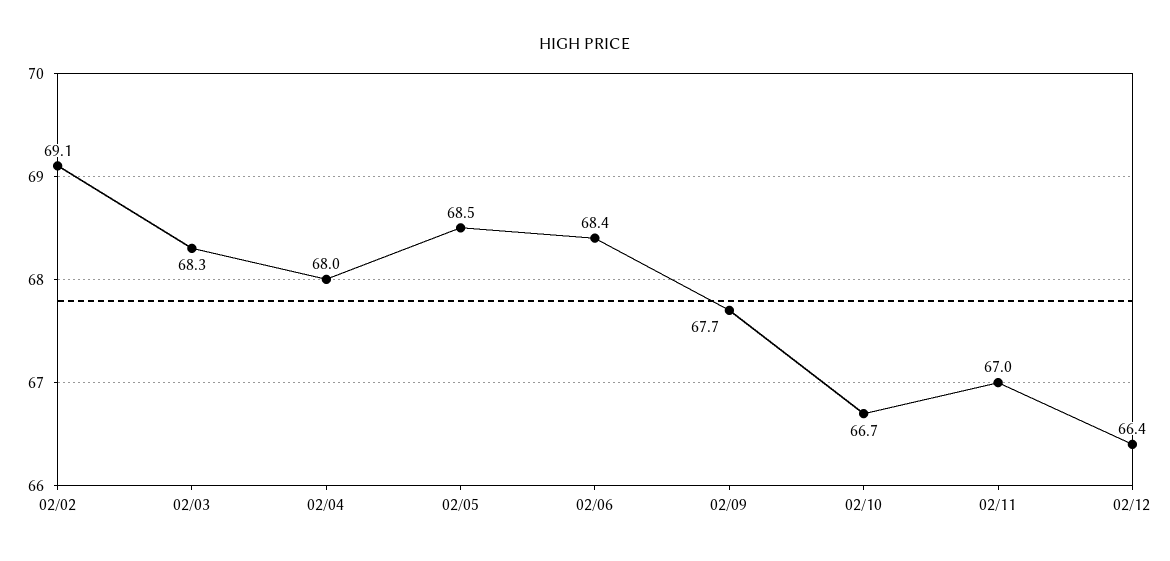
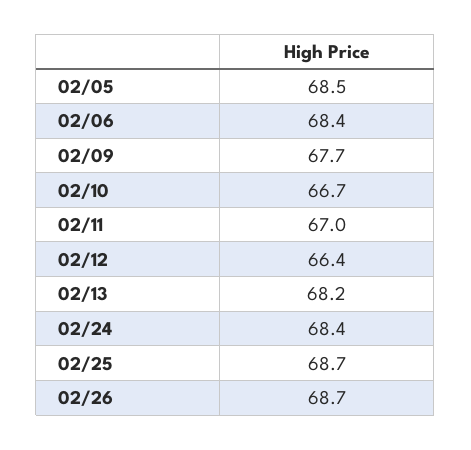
02/02: 69.1 -> none
02/03: 68.3 -> none
02/04: 68 -> none
02/13: none -> 68.2
02/24: none -> 68.4
02/25: none -> 68.7
02/26: none -> 68.7

